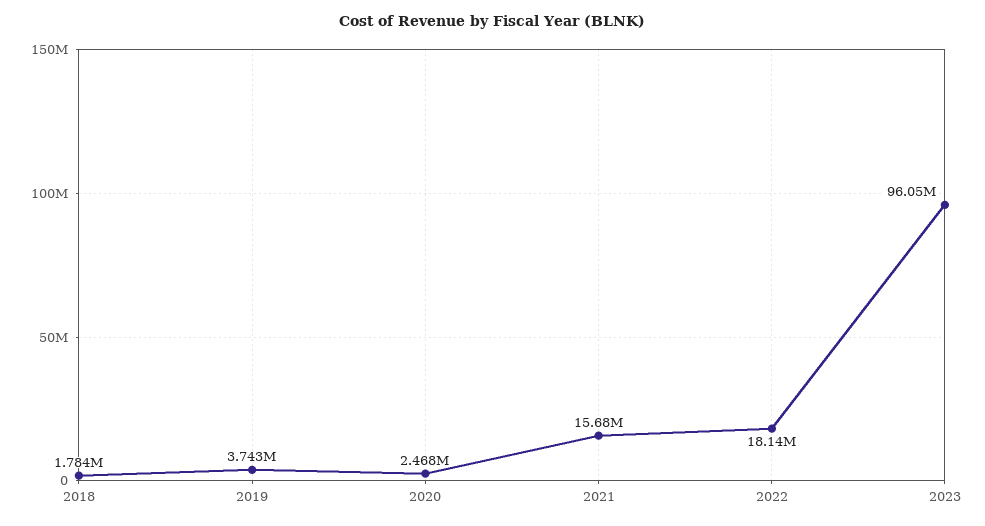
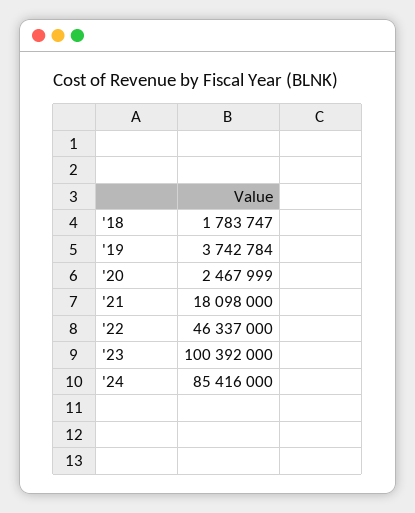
2021: 15680000 -> 18098000
2022: 18140000 -> 46337000
2023: 96050000 -> 100392000
'24: none -> 85416000

